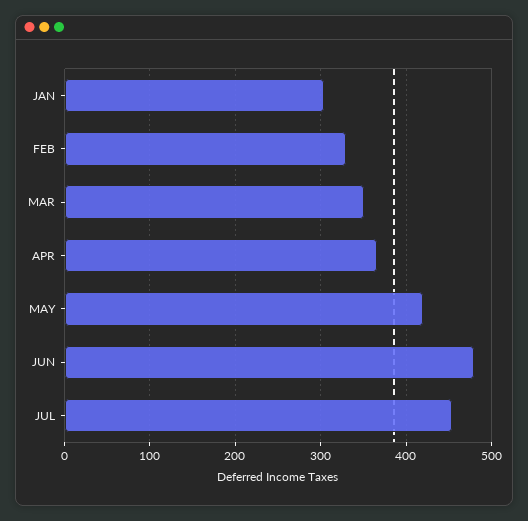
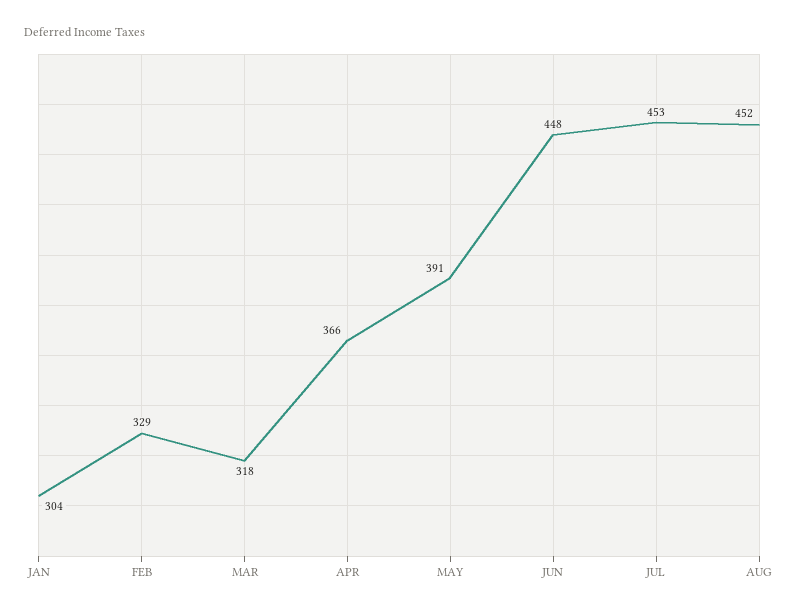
MAR: 350 -> 318
MAY: 420 -> 391
JUN: 480 -> 448
AUG: none -> 452

